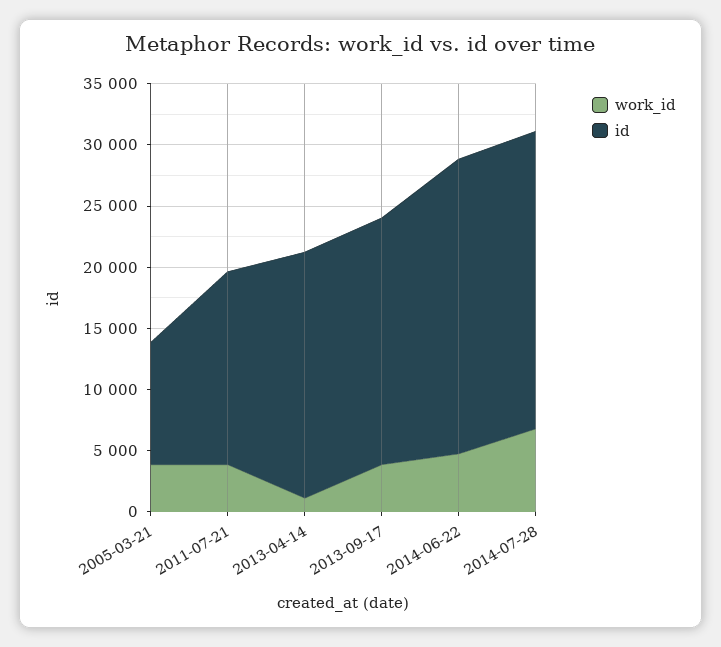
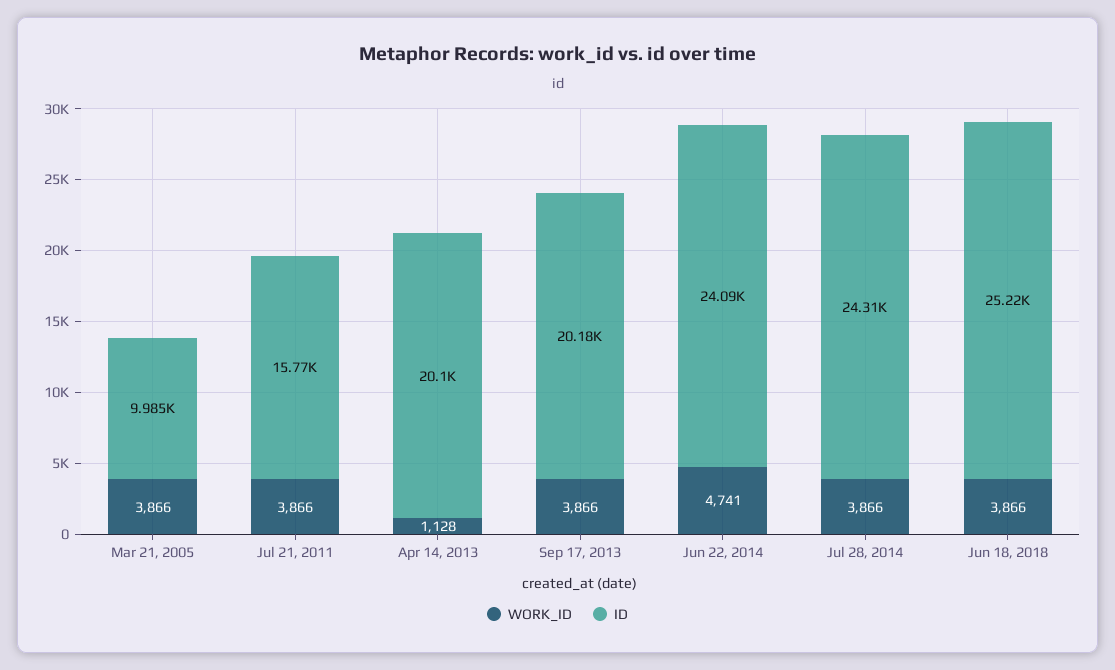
work_id, 2014-07-28: 7000 -> 3866
work_id, Jun 18, 2018: none -> 3866
id, Jun 18, 2018: none -> 25220

